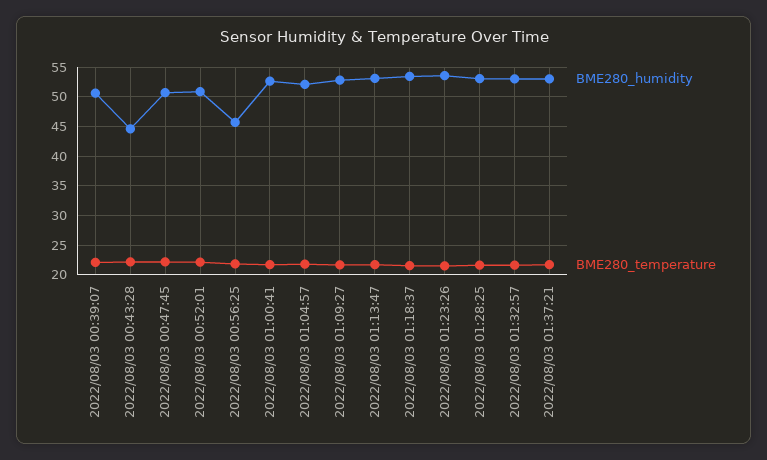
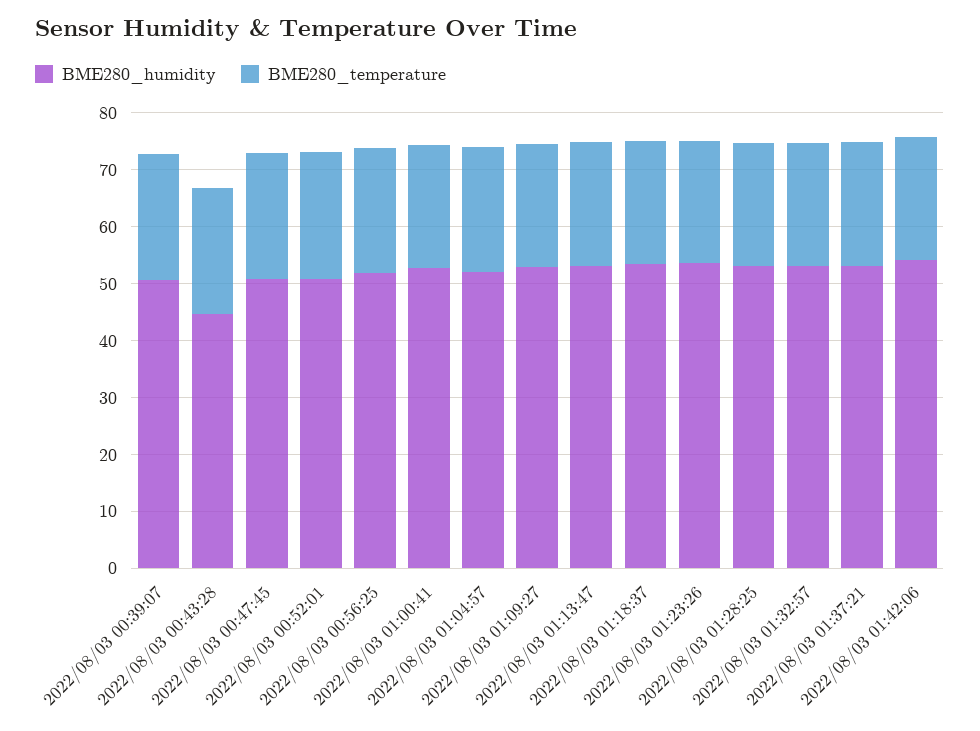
BME280_humidity, 2022/08/03 00:56:25: 45 -> 52
BME280_humidity, 2022/08/03 01:42:06: none -> 54
BME280_temperature, 2022/08/03 01:42:06: none -> 22

